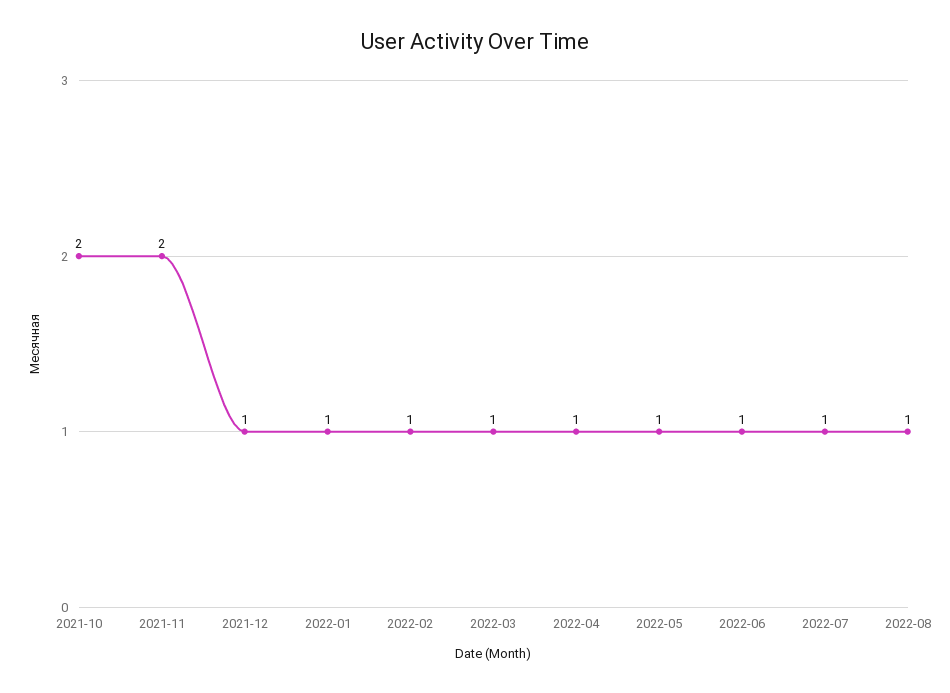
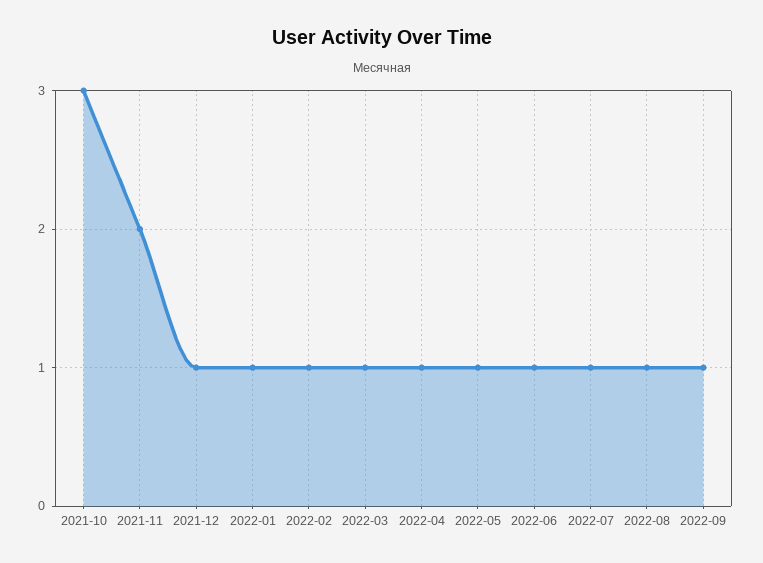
2021-10: 2 -> 3
2022-09: none -> 1

